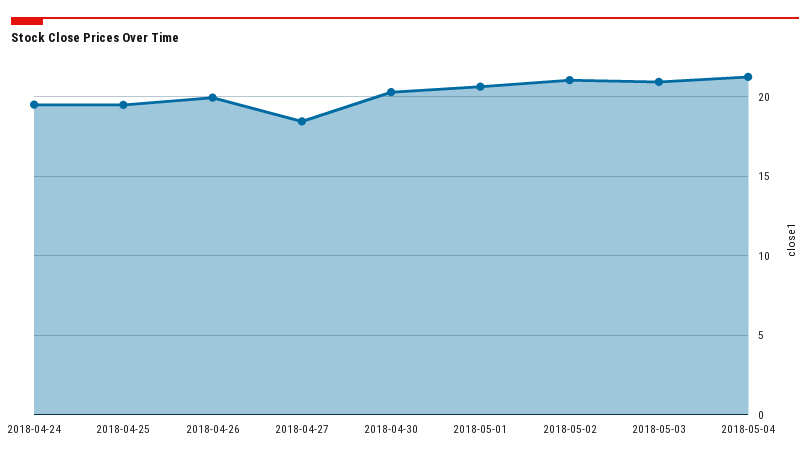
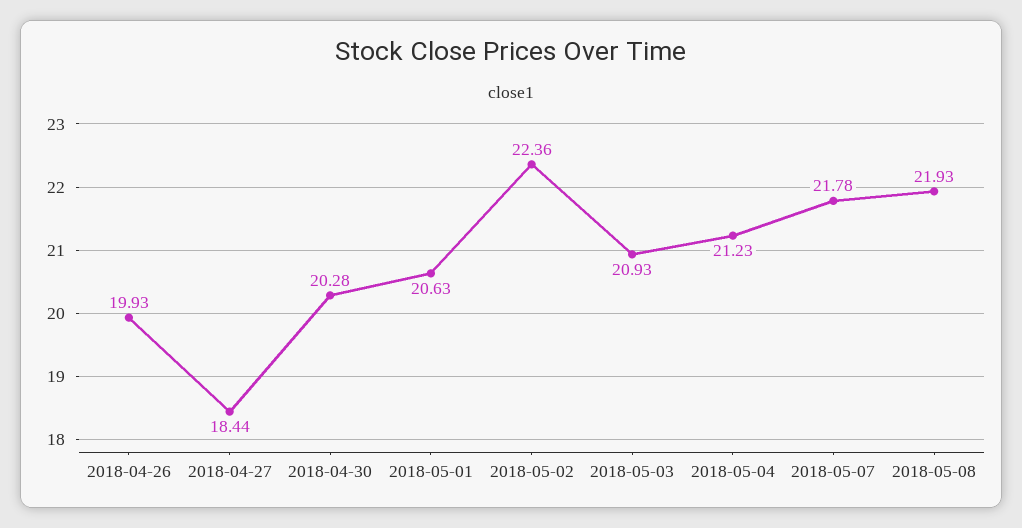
2018-04-24: 19.5 -> none
2018-04-25: 19.5 -> none
2018-05-02: 21 -> 22.36
2018-05-07: none -> 21.78
2018-05-08: none -> 21.93

